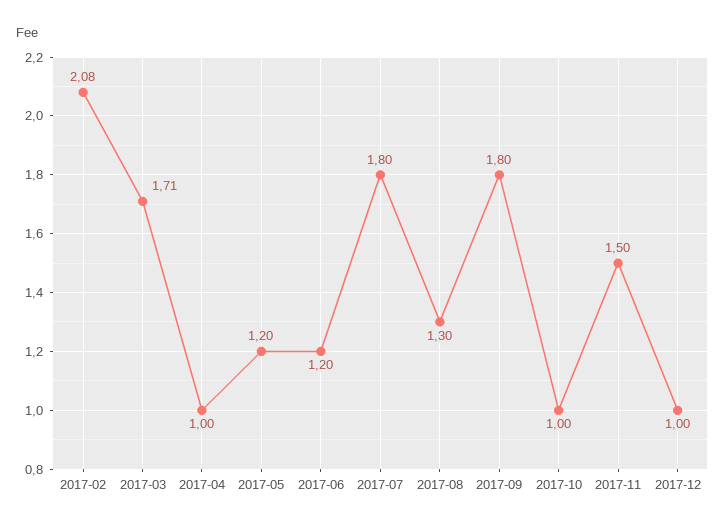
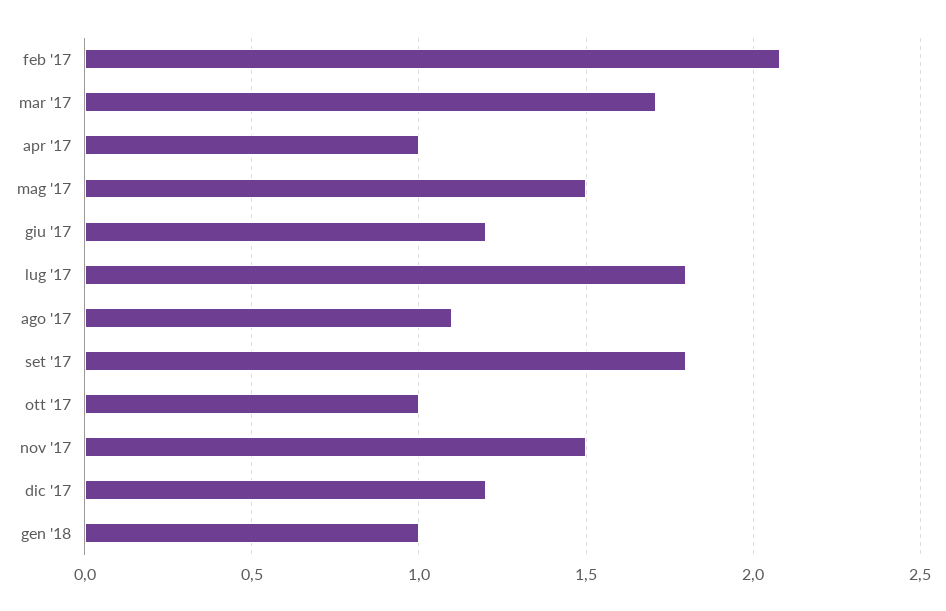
2017-05: 1.2 -> 1.5
2017-08: 1.3 -> 1.1
2017-12: 1 -> 1.2
gen '18: none -> 1

